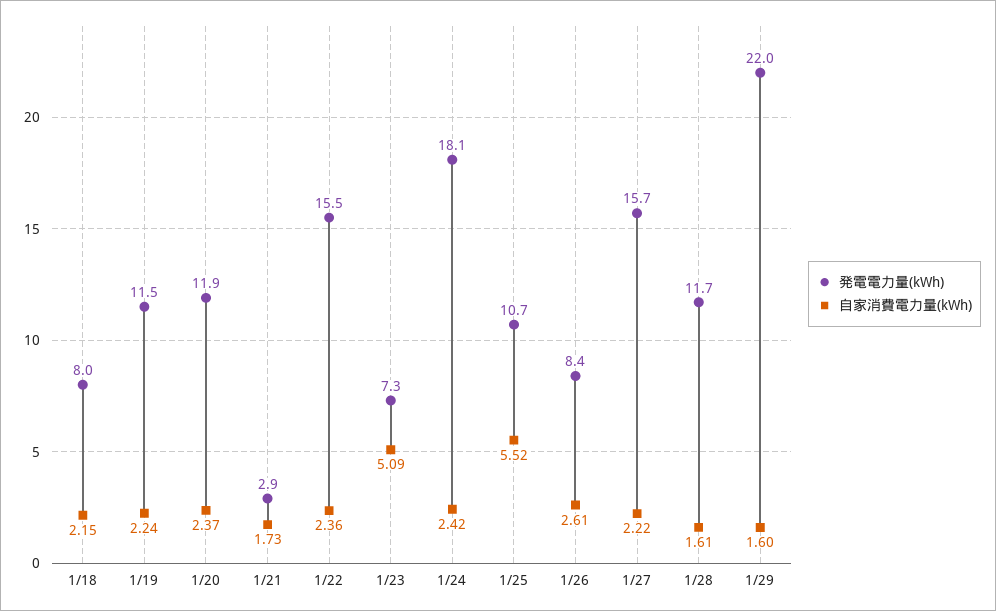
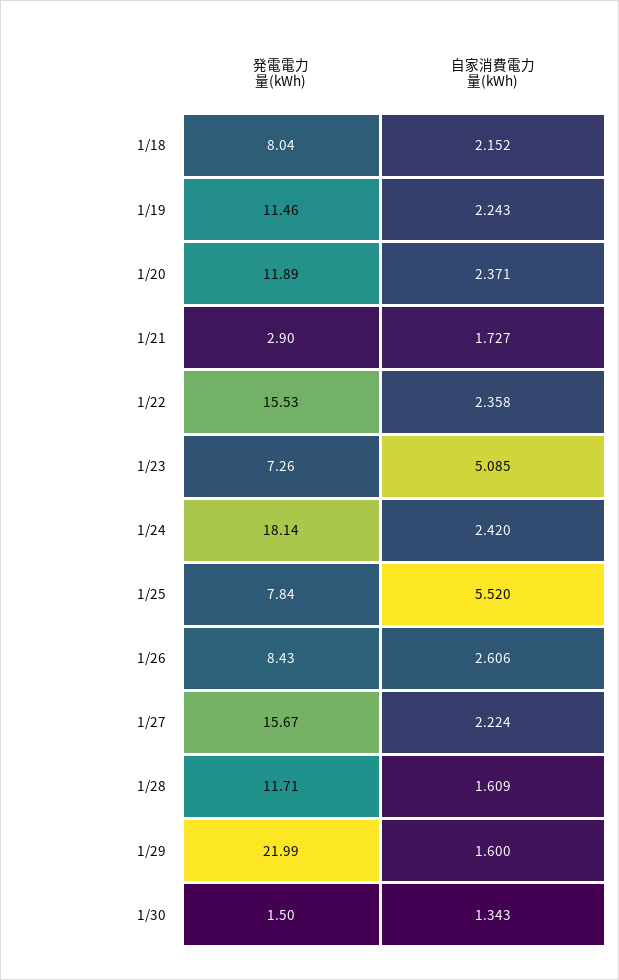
発電電力量(kWh), 1/25: 10.7 -> 7.84
発電電力量(kWh), 1/30: none -> 1.5
自家消費電力量(kWh), 1/30: none -> 1.343

